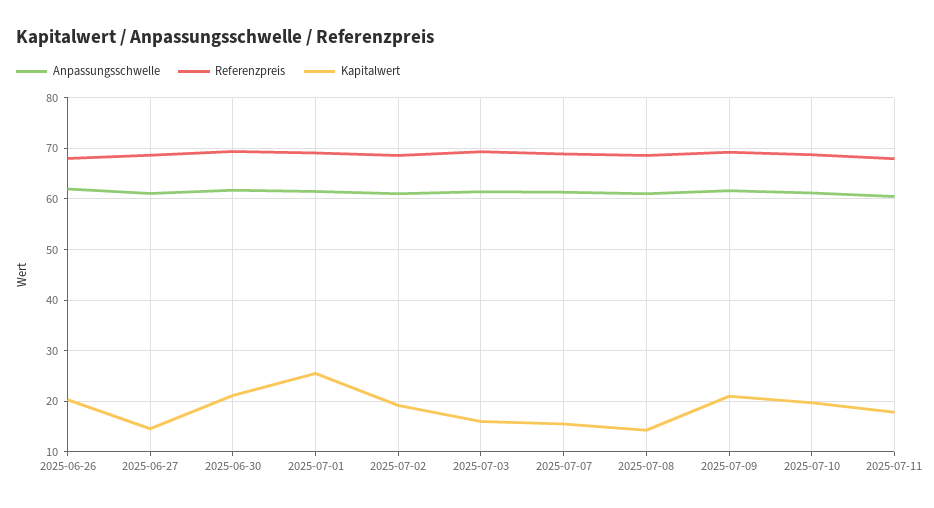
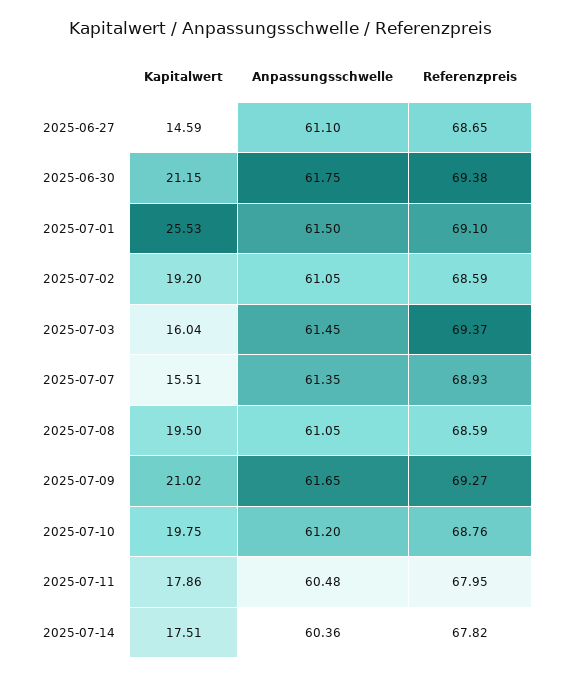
Anpassungsschwelle, 2025-06-26: 62 -> none
Referenzpreis, 2025-06-26: 68 -> none
Kapitalwert, 2025-06-26: 20 -> none
Kapitalwert, 2025-07-08: 14 -> 19.5
Kapitalwert, 2025-07-14: none -> 17.51
Anpassungsschwelle, 2025-07-14: none -> 60.36
Referenzpreis, 2025-07-14: none -> 67.82

